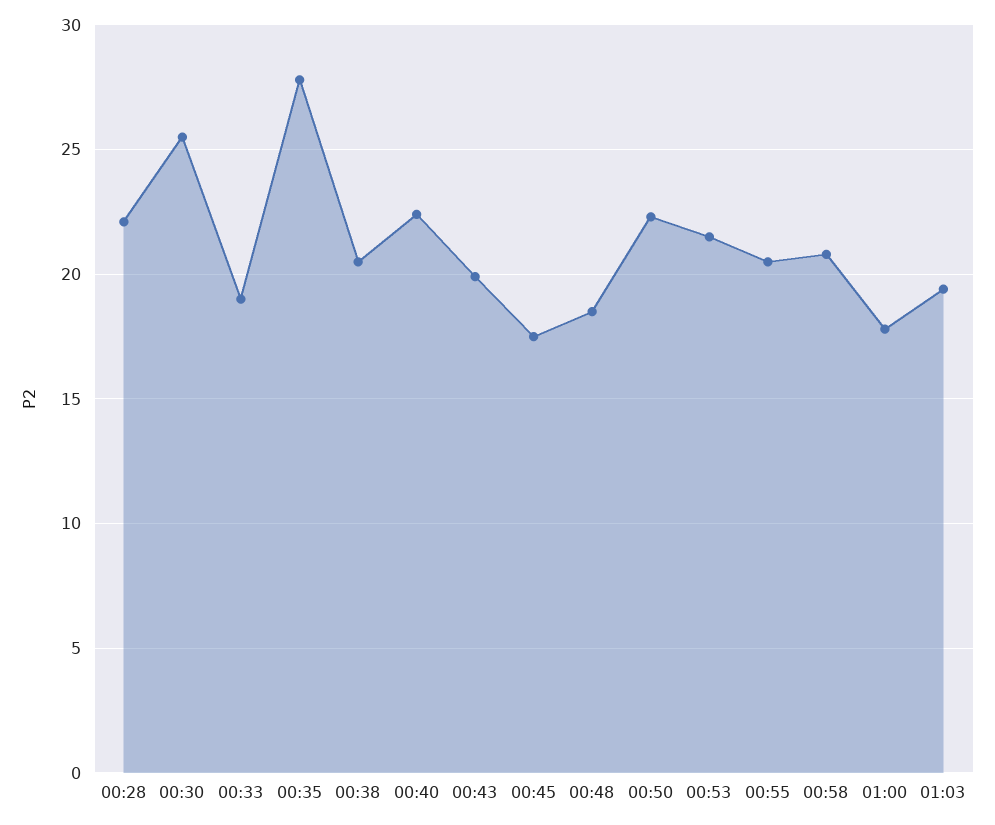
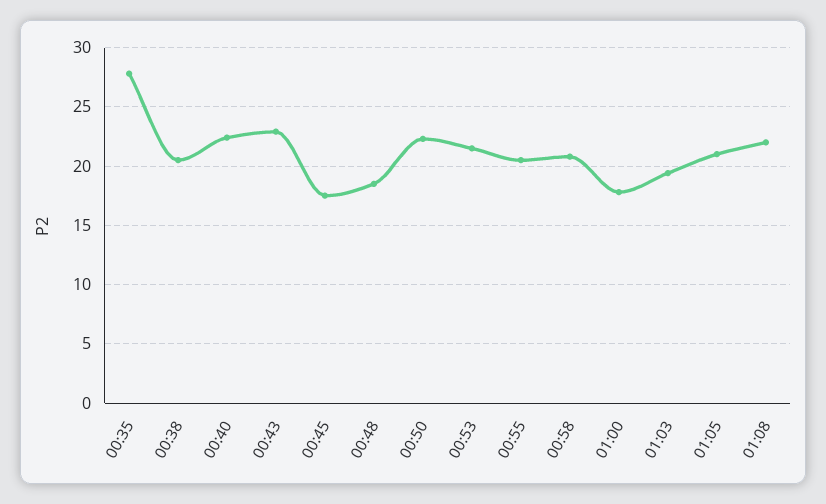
00:28: 22 -> none
00:30: 25.5 -> none
00:33: 19 -> none
00:43: 20 -> 23
01:05: none -> 21
01:08: none -> 22

